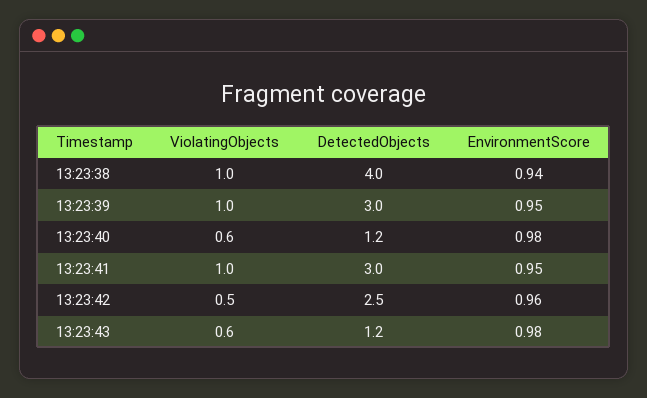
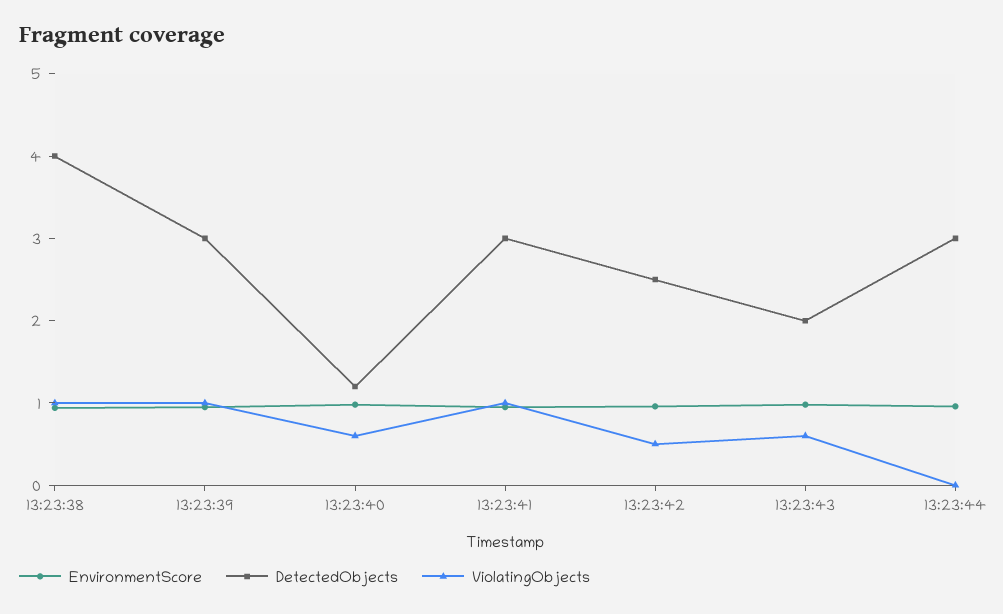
DetectedObjects, 13:23:43: 1.2 -> 2
EnvironmentScore, 13:23:44: none -> 1
DetectedObjects, 13:23:44: none -> 3
ViolatingObjects, 13:23:44: none -> 0

